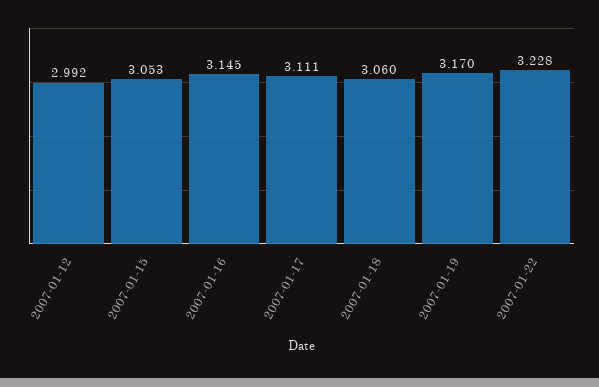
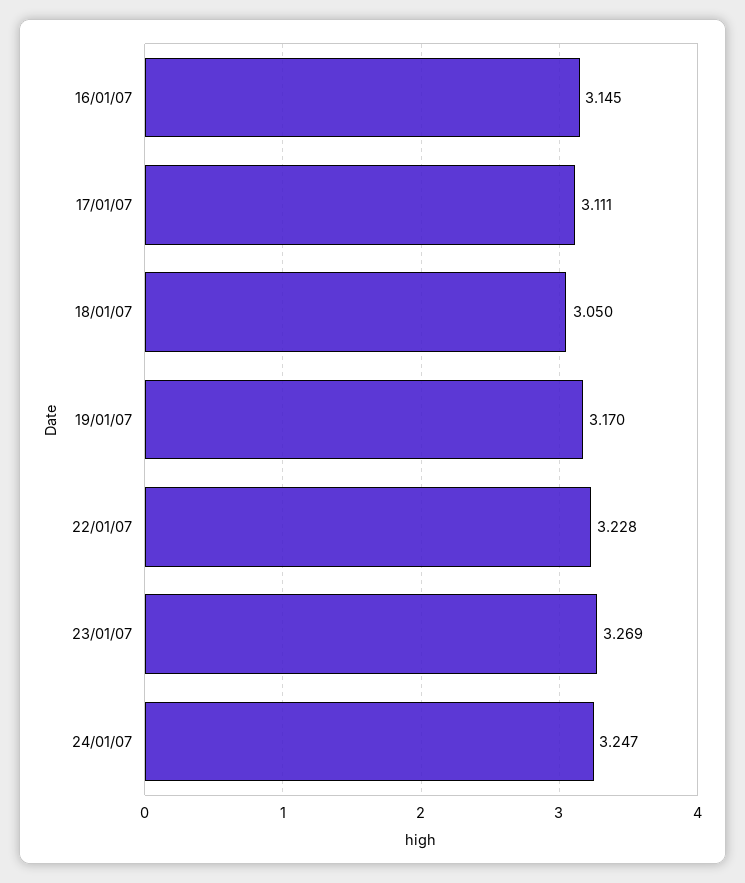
2007-01-12: 2.992 -> none
2007-01-15: 3.053 -> none
2007-01-18: 3.06 -> 3.05
23/01/07: none -> 3.269
24/01/07: none -> 3.247

